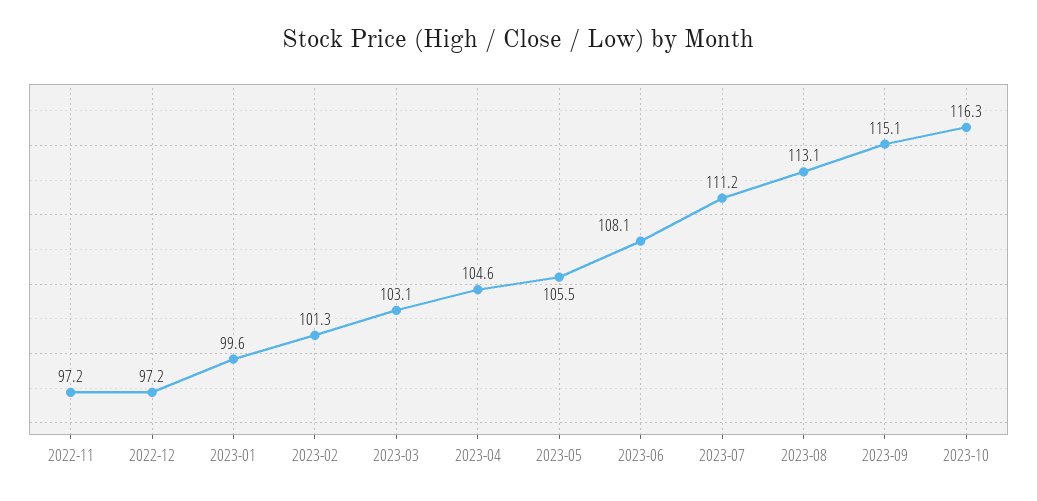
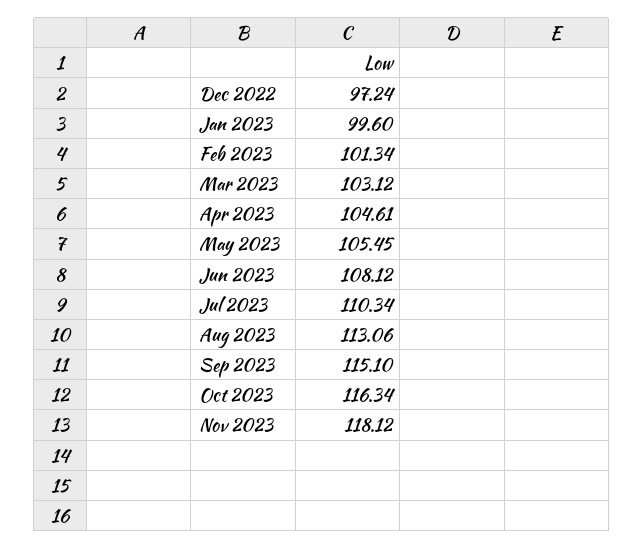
2022-11: 97.2 -> none
2023-07: 111.2 -> 110.34
Nov 2023: none -> 118.12

